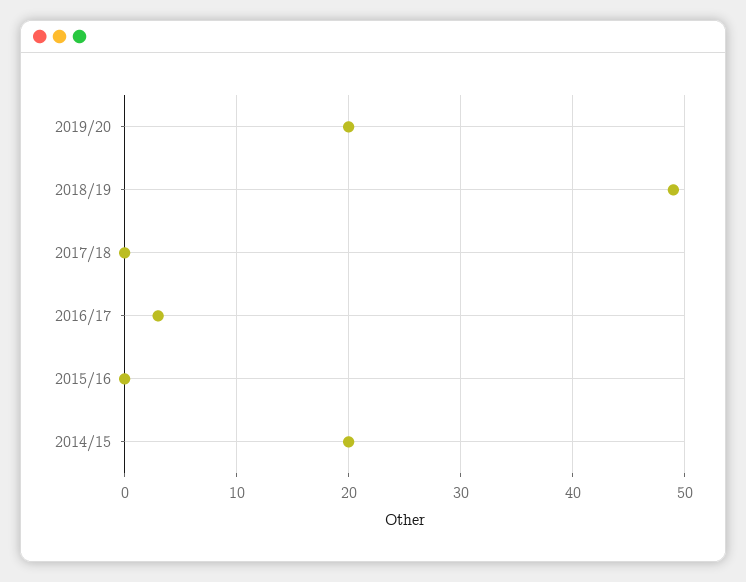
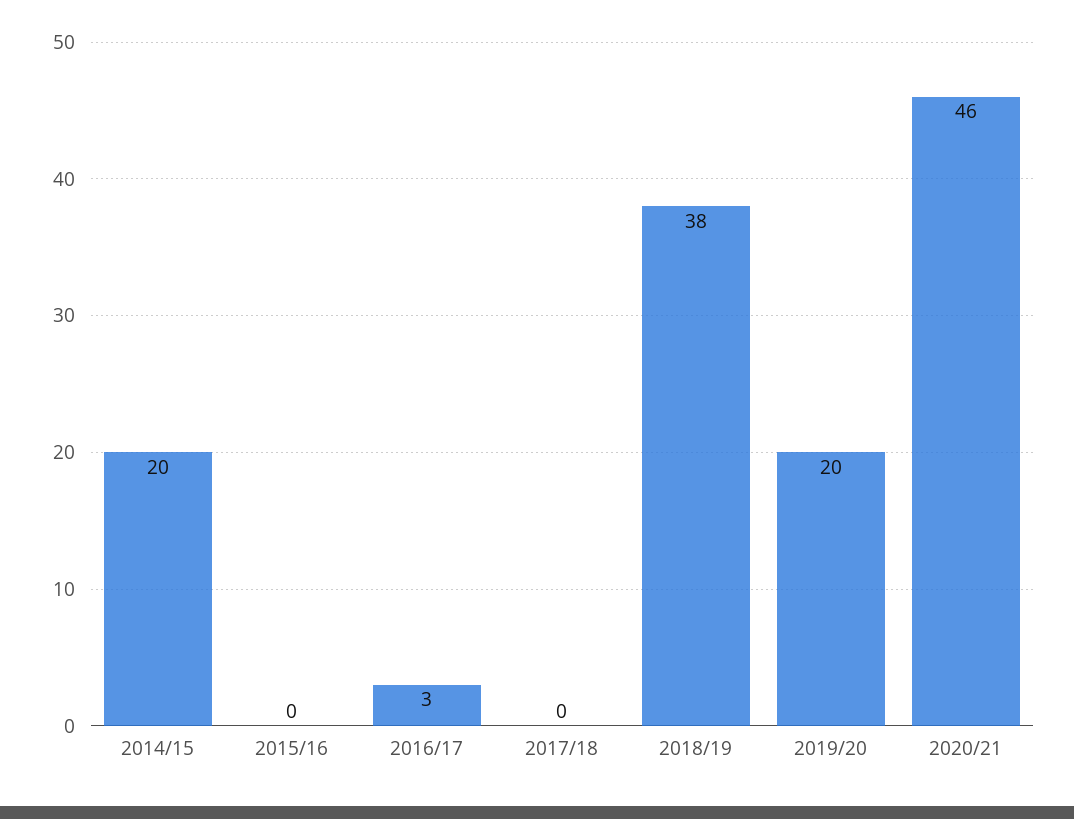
2018/19: 49 -> 38
2020/21: none -> 46

